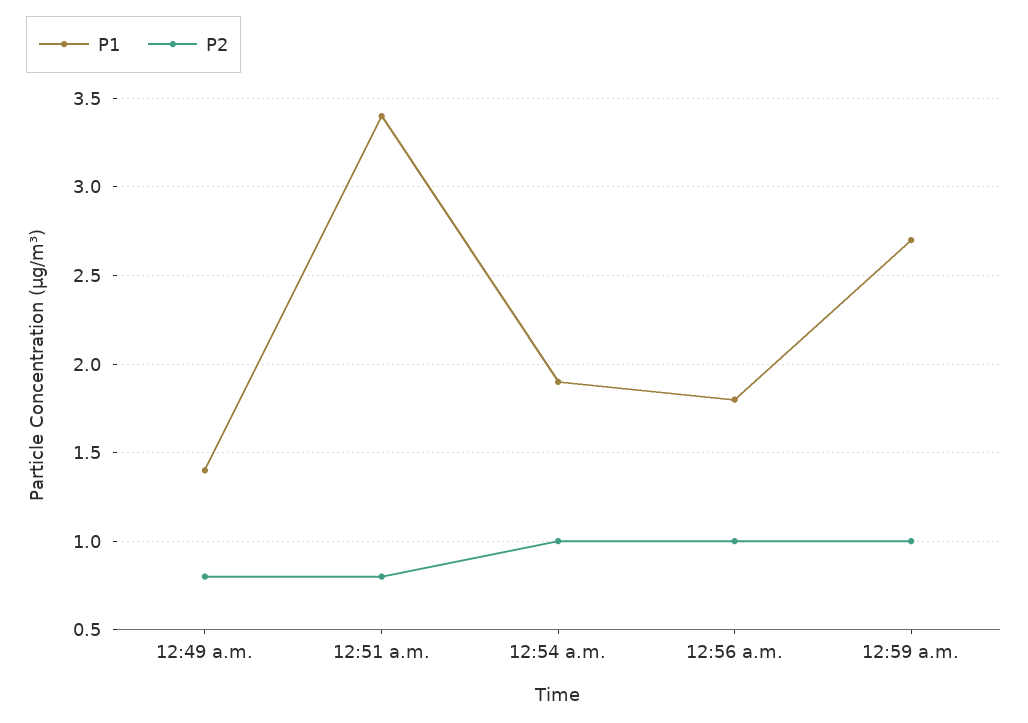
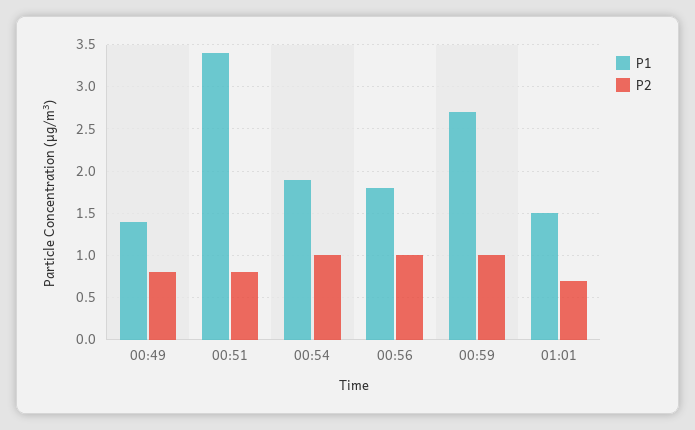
P1, 01:01: none -> 1.5
P2, 01:01: none -> 0.7

